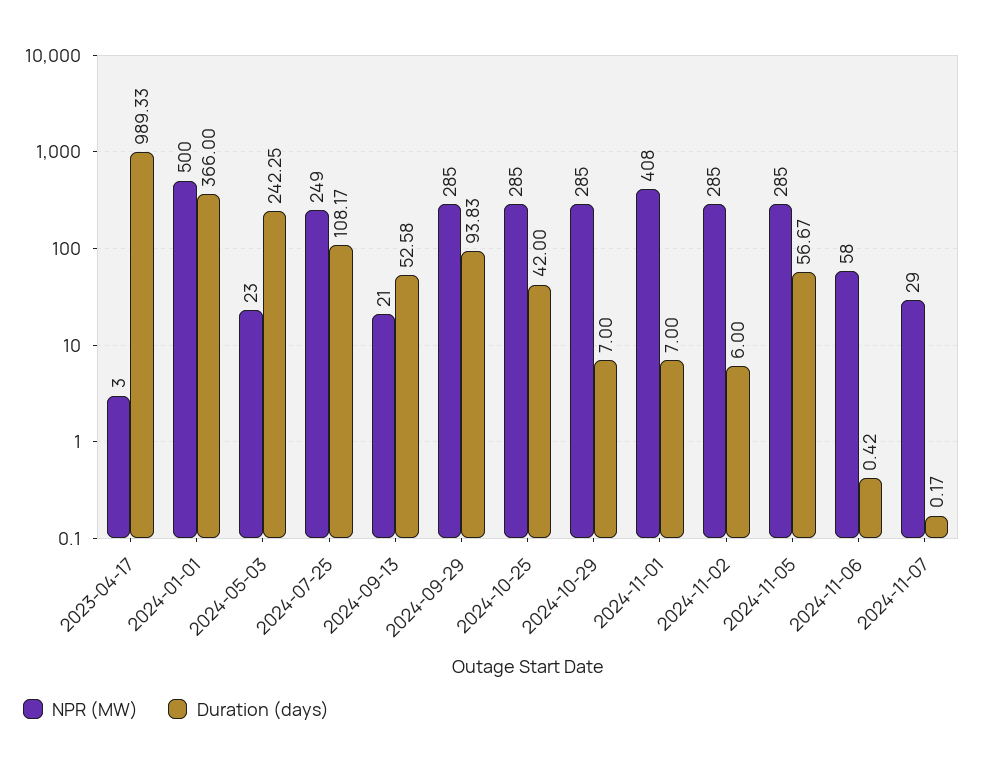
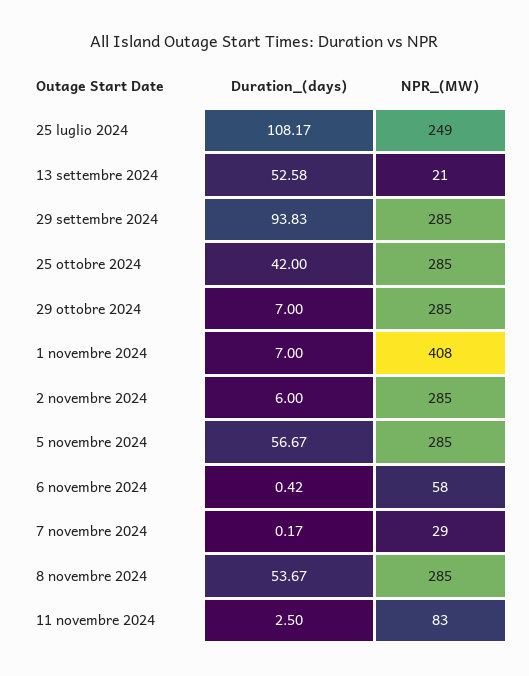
NPR (MW), 2023-04-17: 3 -> none
Duration (days), 2023-04-17: 989.33 -> none
NPR (MW), 2024-01-01: 500 -> none
Duration (days), 2024-01-01: 366 -> none
NPR (MW), 2024-05-03: 23 -> none
Duration (days), 2024-05-03: 242.25 -> none
Duration (days), 8 novembre 2024: none -> 53.67
NPR (MW), 8 novembre 2024: none -> 285
Duration (days), 11 novembre 2024: none -> 2.5
NPR (MW), 11 novembre 2024: none -> 83

